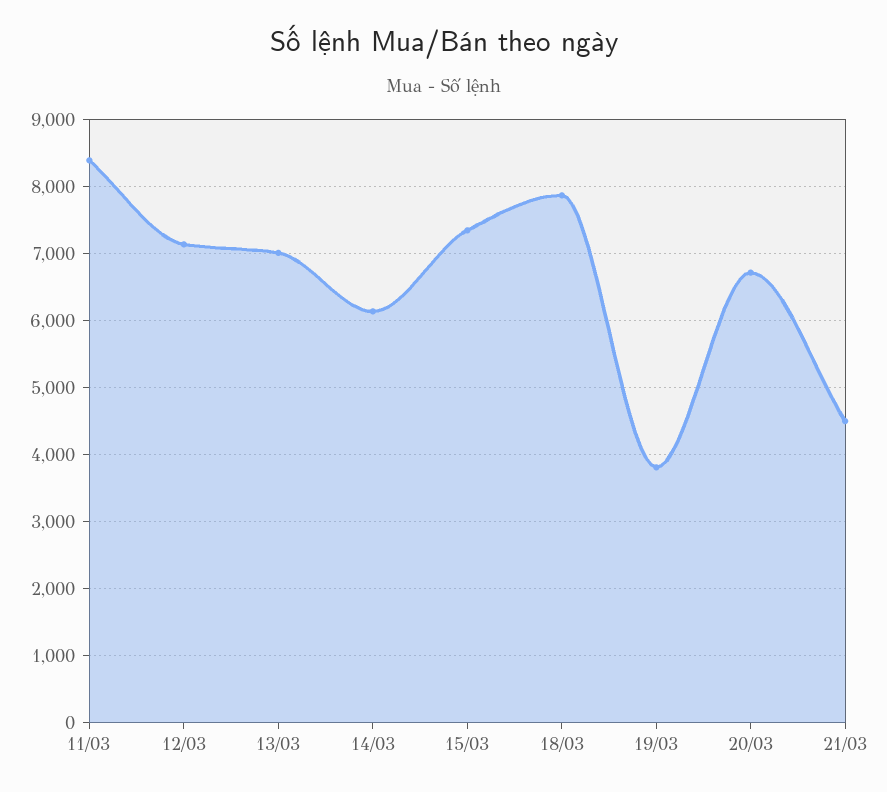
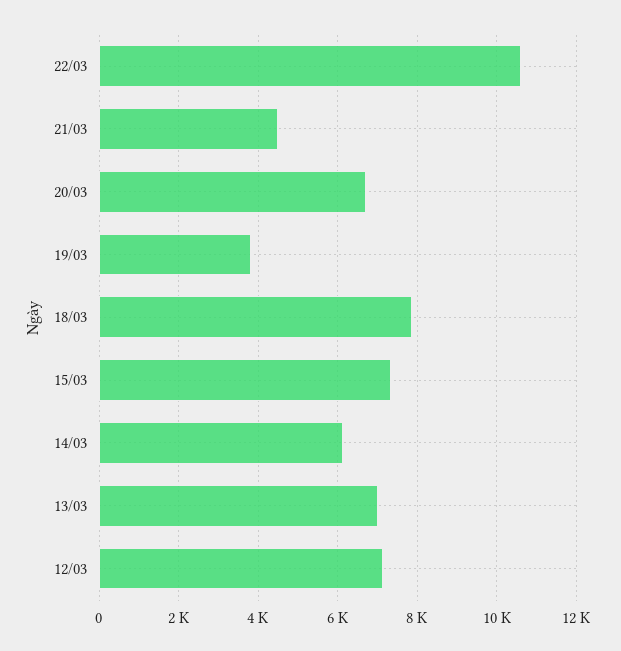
11/03: 8400 -> none
22/03: none -> 10600

